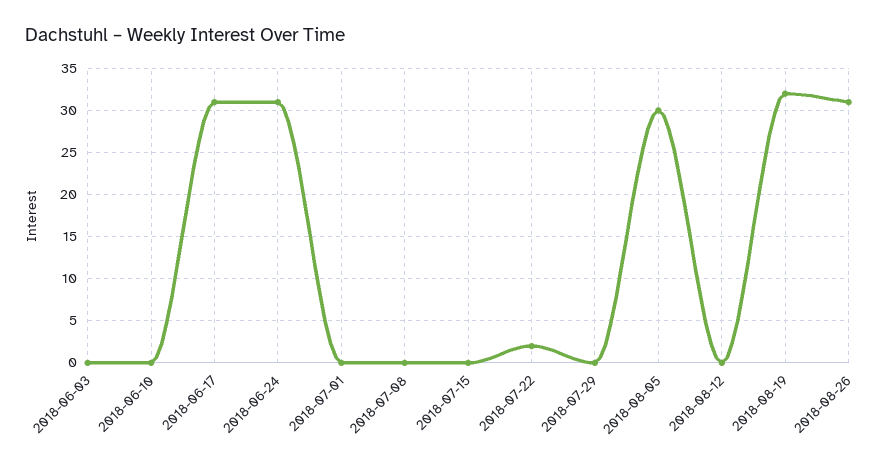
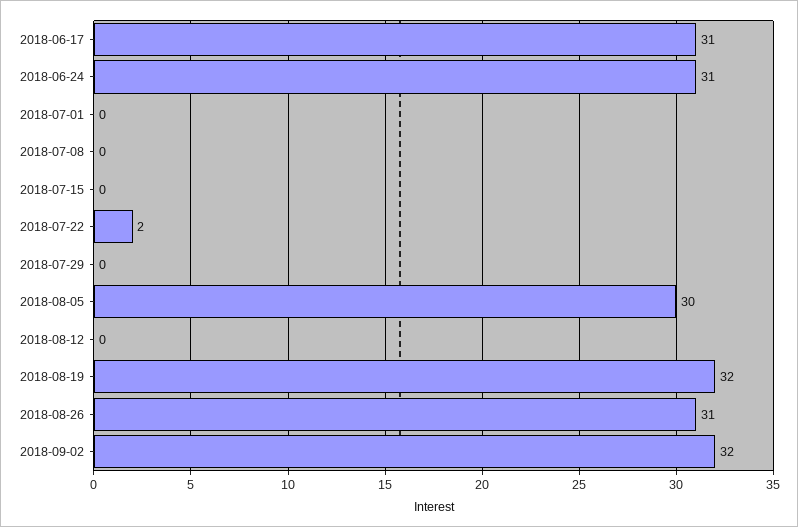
2018-06-03: 0 -> none
2018-06-10: 0 -> none
2018-09-02: none -> 32

